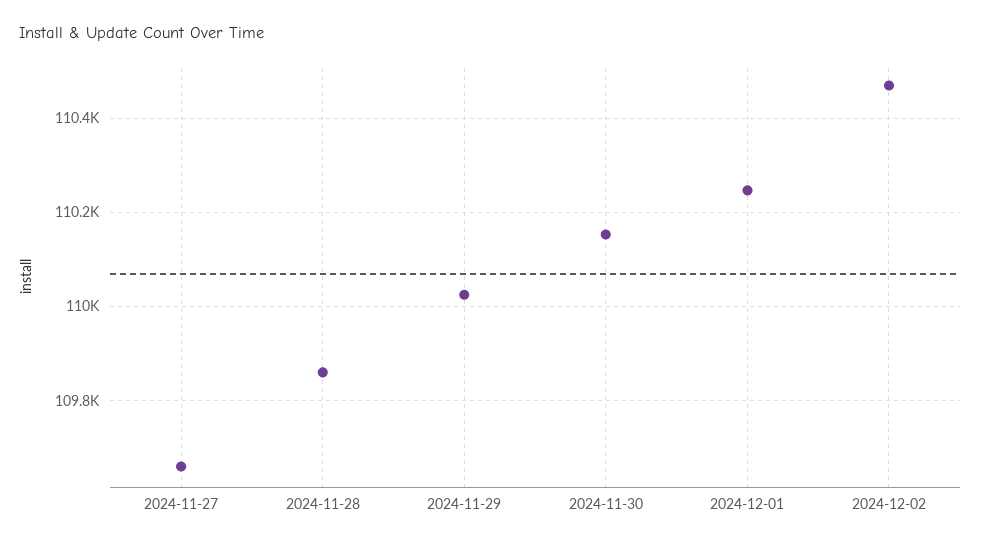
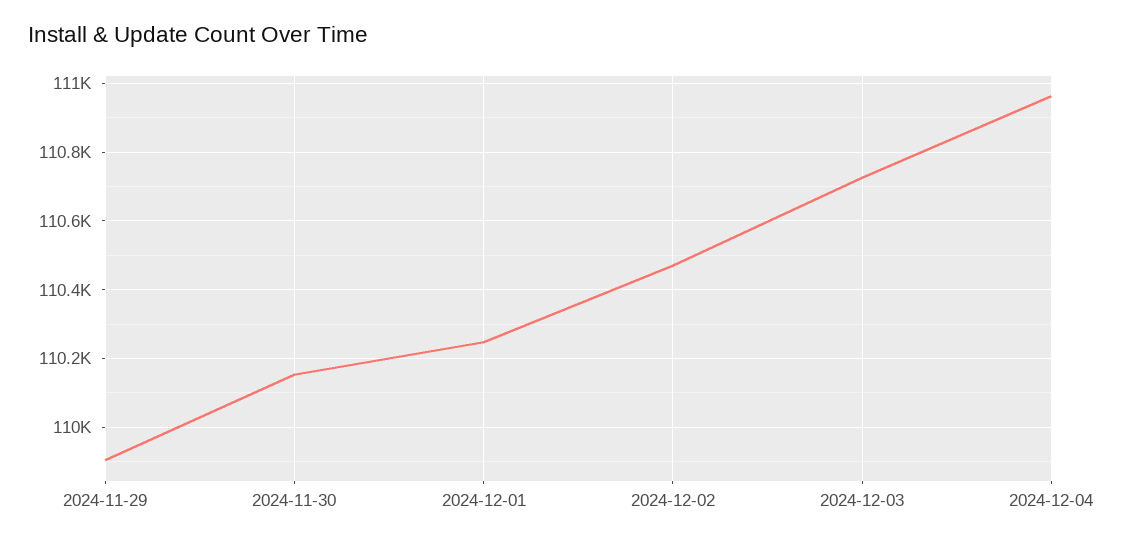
2024-11-27: 109660 -> none
2024-11-28: 109860 -> none
2024-11-29: 110020 -> 109900
2024-12-03: none -> 110720
2024-12-04: none -> 110960

